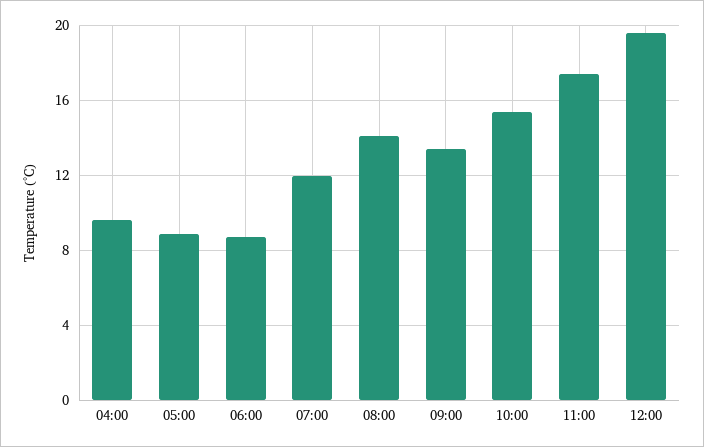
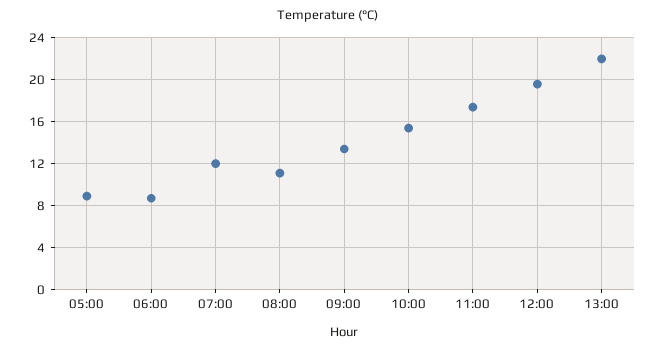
04:00: 9.5 -> none
08:00: 14 -> 11
13:00: none -> 22

